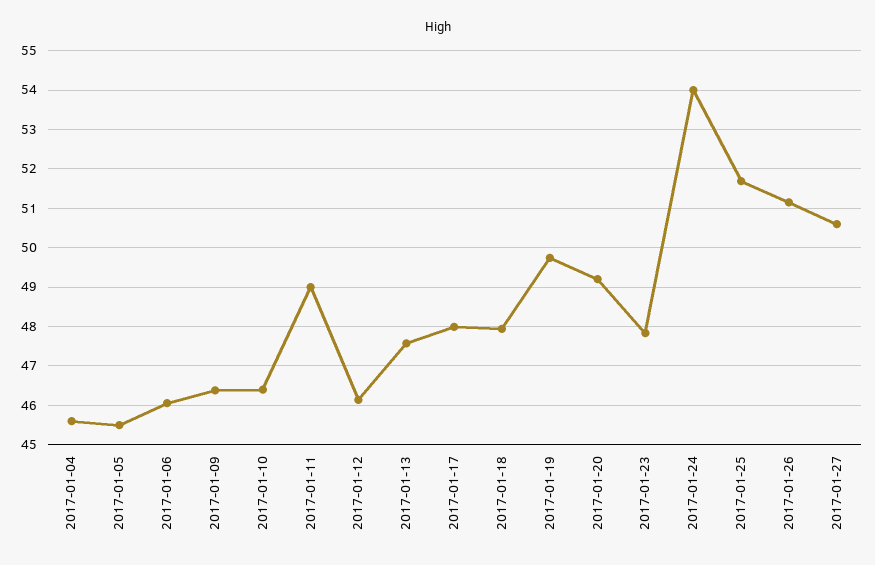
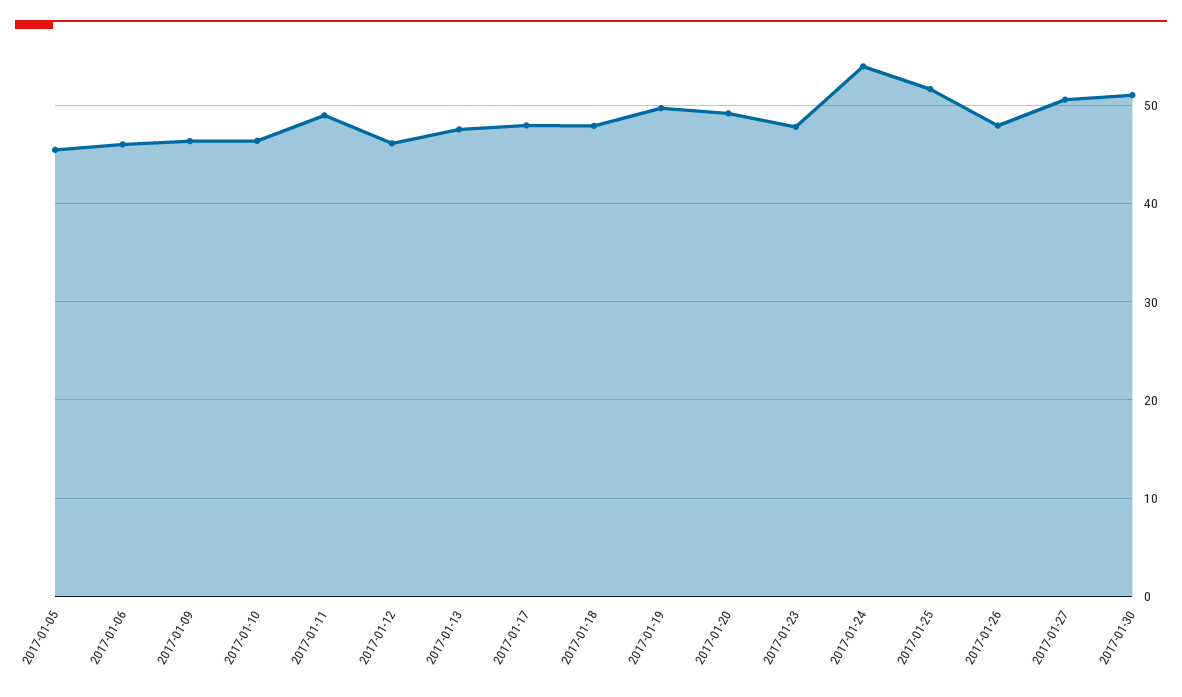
2017-01-04: 45.6 -> none
2017-01-26: 51.2 -> 48
2017-01-30: none -> 51

